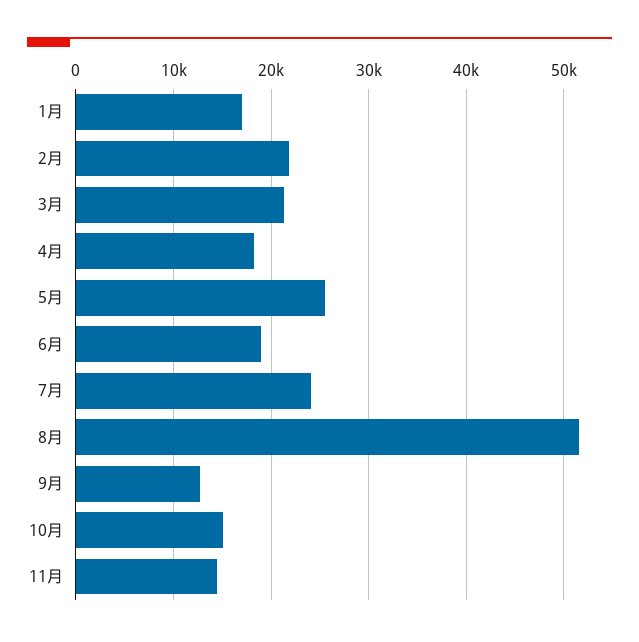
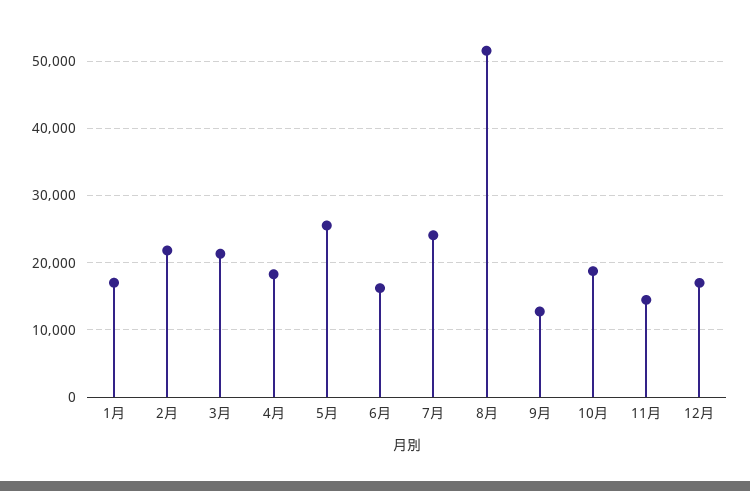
6月: 19000 -> 16000
10月: 15000 -> 19000
12月: none -> 17000

